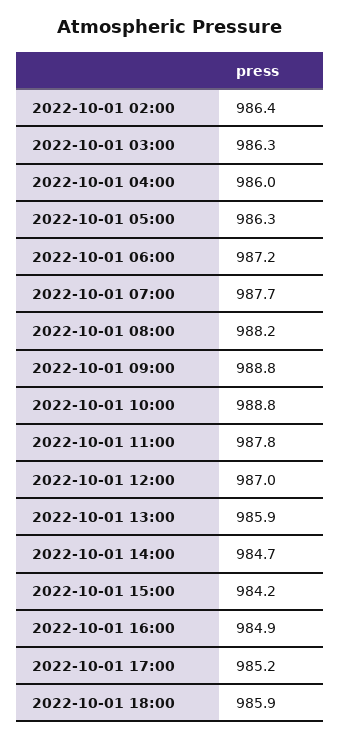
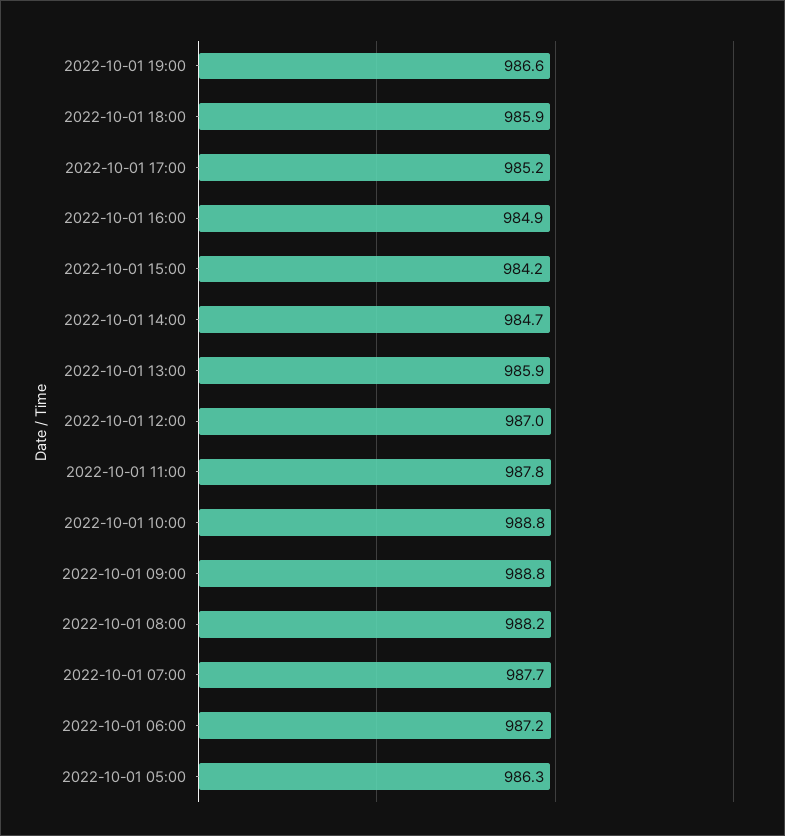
2022-10-01 02:00: 986.4 -> none
2022-10-01 03:00: 986.3 -> none
2022-10-01 04:00: 986 -> none
2022-10-01 19:00: none -> 986.6

